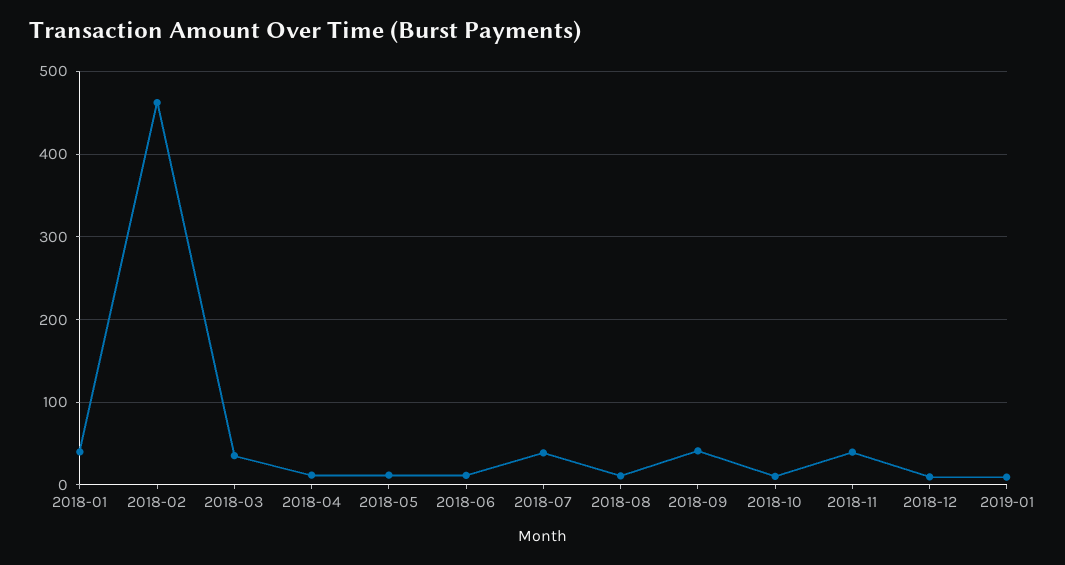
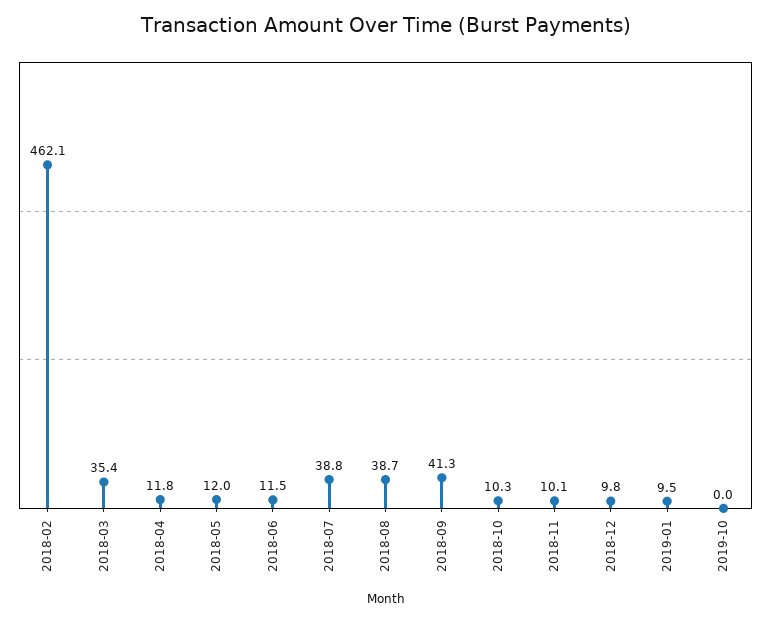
2018-01: 40 -> none
2018-08: 10 -> 38.7
2018-11: 40 -> 10.1
2019-10: none -> 0

